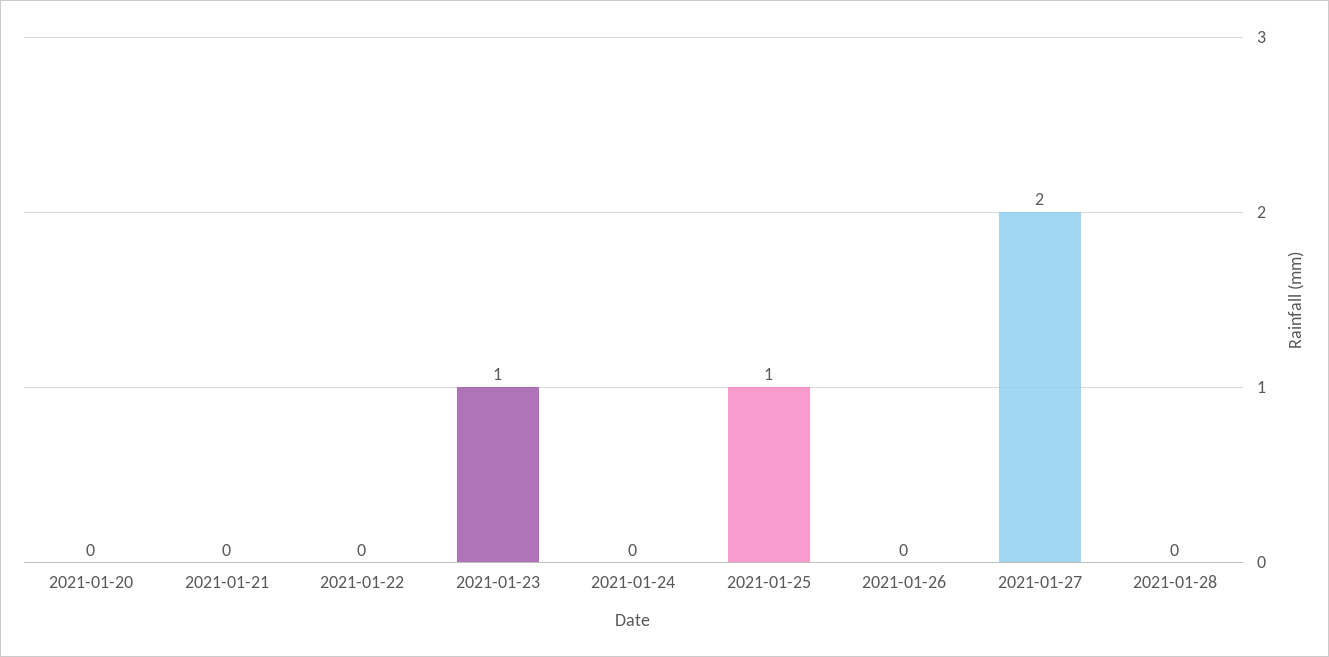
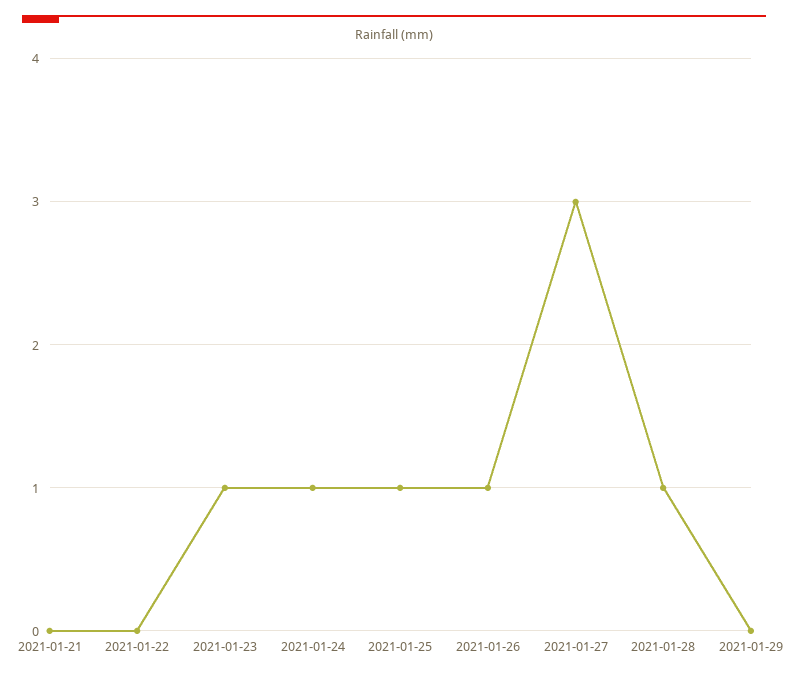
2021-01-20: 0 -> none
2021-01-24: 0 -> 1
2021-01-26: 0 -> 1
2021-01-27: 2 -> 3
2021-01-28: 0 -> 1
2021-01-29: none -> 0

